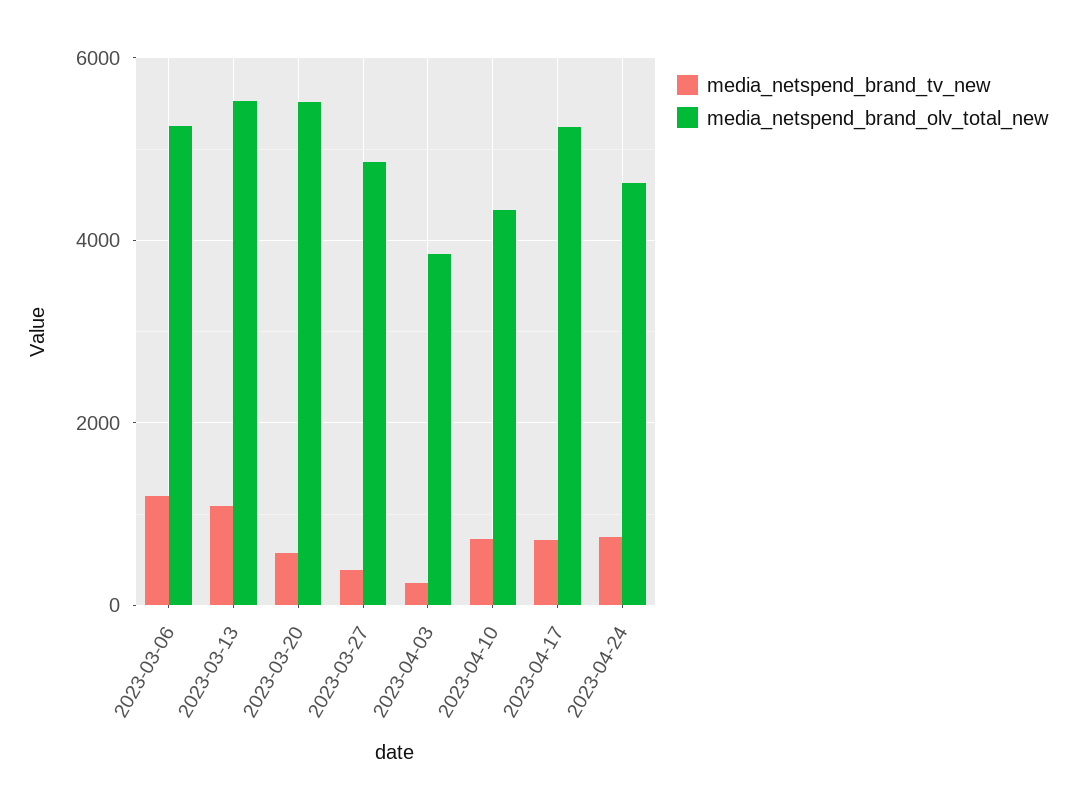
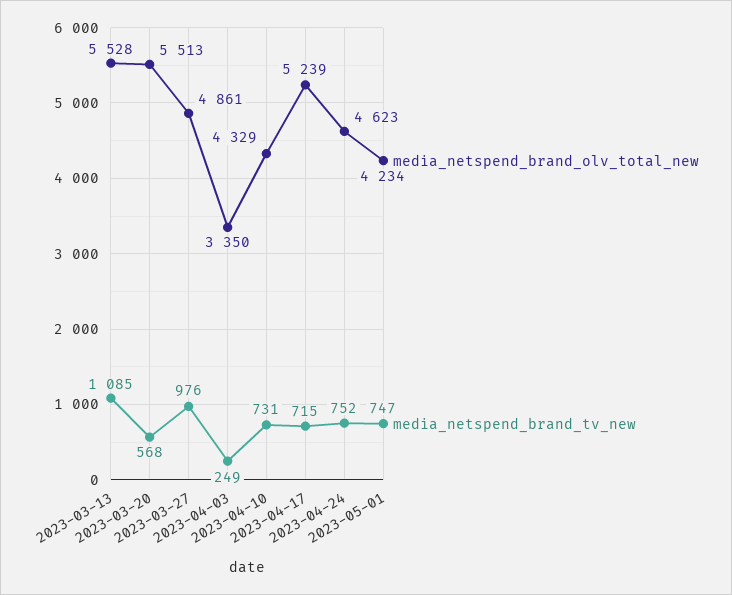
media_netspend_brand_tv_new, 2023-03-06: 1200 -> none
media_netspend_brand_olv_total_new, 2023-03-06: 5200 -> none
media_netspend_brand_tv_new, 2023-03-27: 400 -> 976
media_netspend_brand_olv_total_new, 2023-04-03: 3800 -> 3350
media_netspend_brand_olv_total_new, 2023-05-01: none -> 4234
media_netspend_brand_tv_new, 2023-05-01: none -> 747

